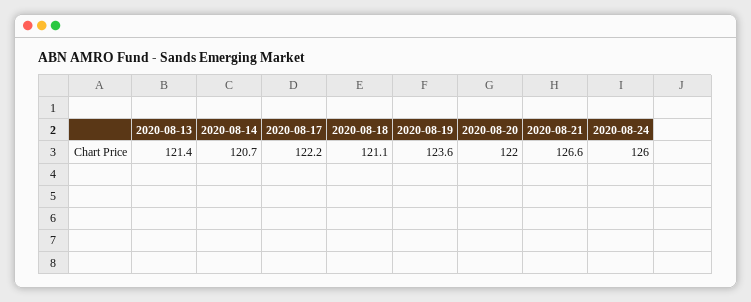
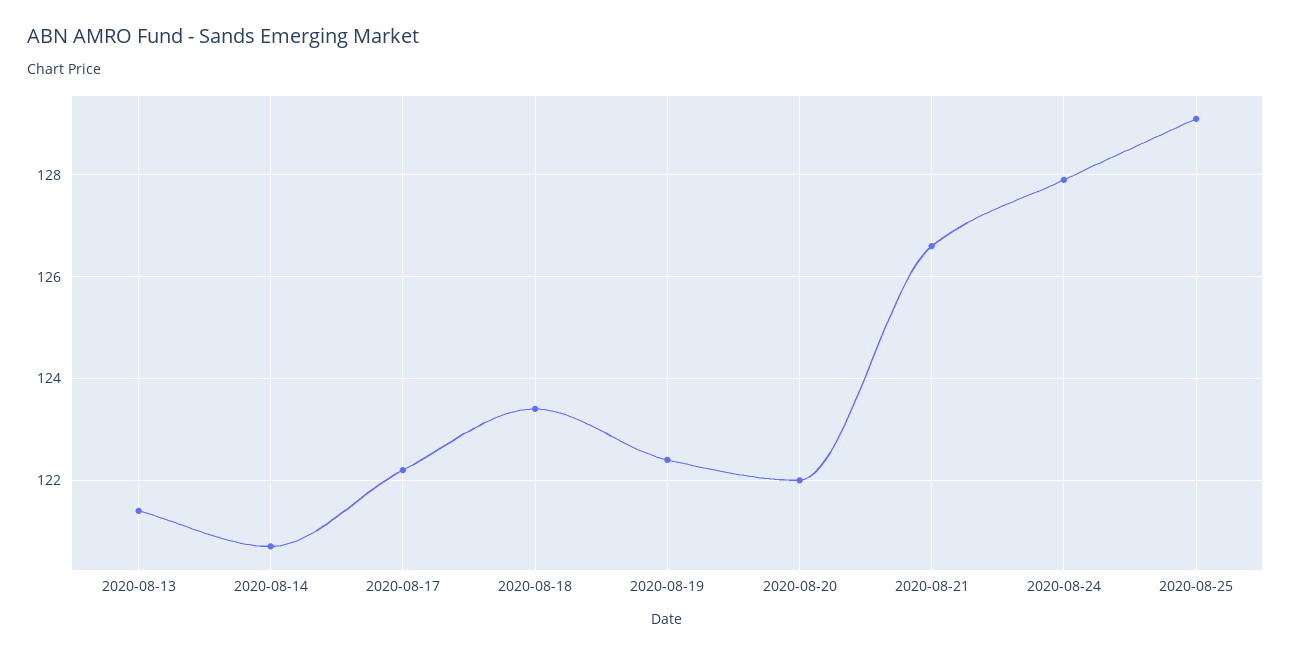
2020-08-18: 121.1 -> 123.5
2020-08-19: 123.6 -> 122.5
2020-08-24: 126 -> 128
2020-08-25: none -> 129

